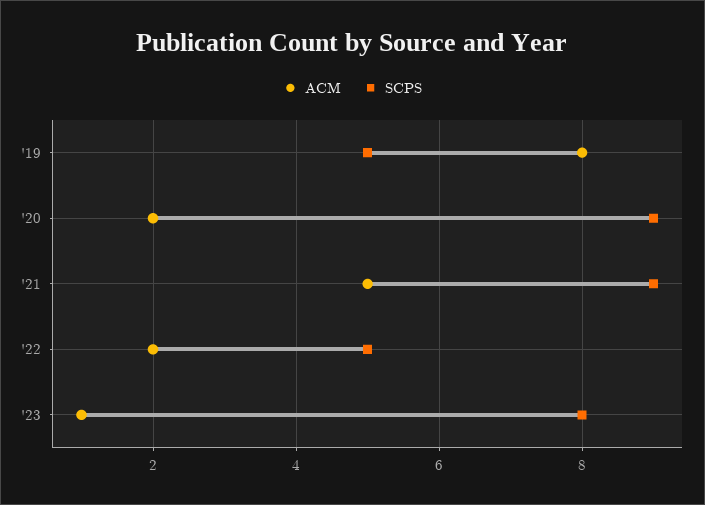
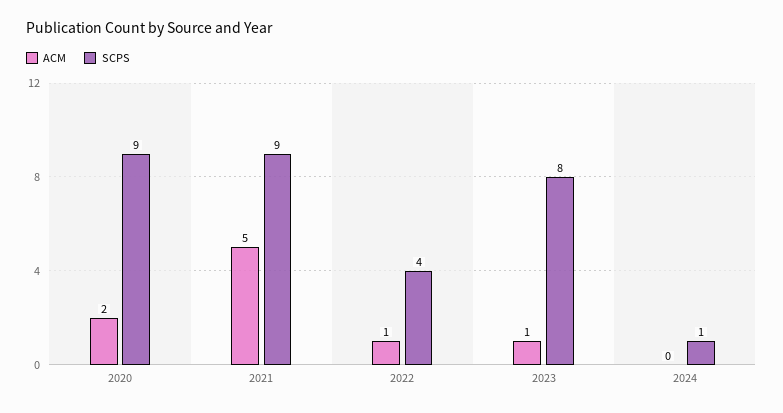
ACM, '19: 8 -> none
SCPS, '19: 5 -> none
ACM, '22: 2 -> 1
SCPS, '22: 5 -> 4
ACM, 2024: none -> 0
SCPS, 2024: none -> 1

